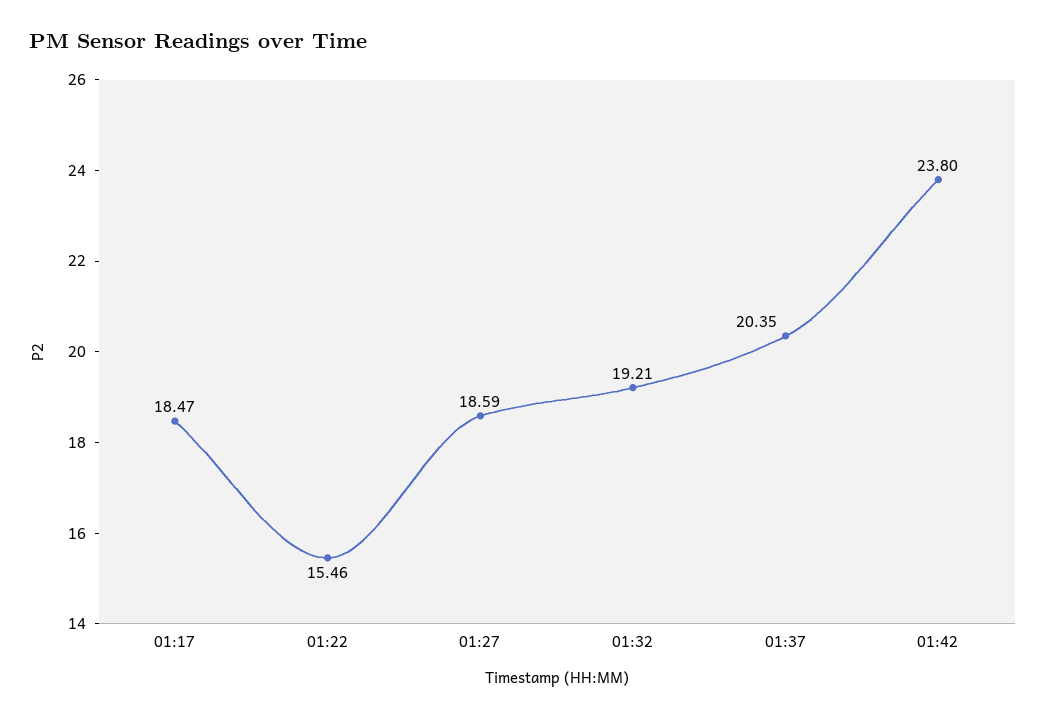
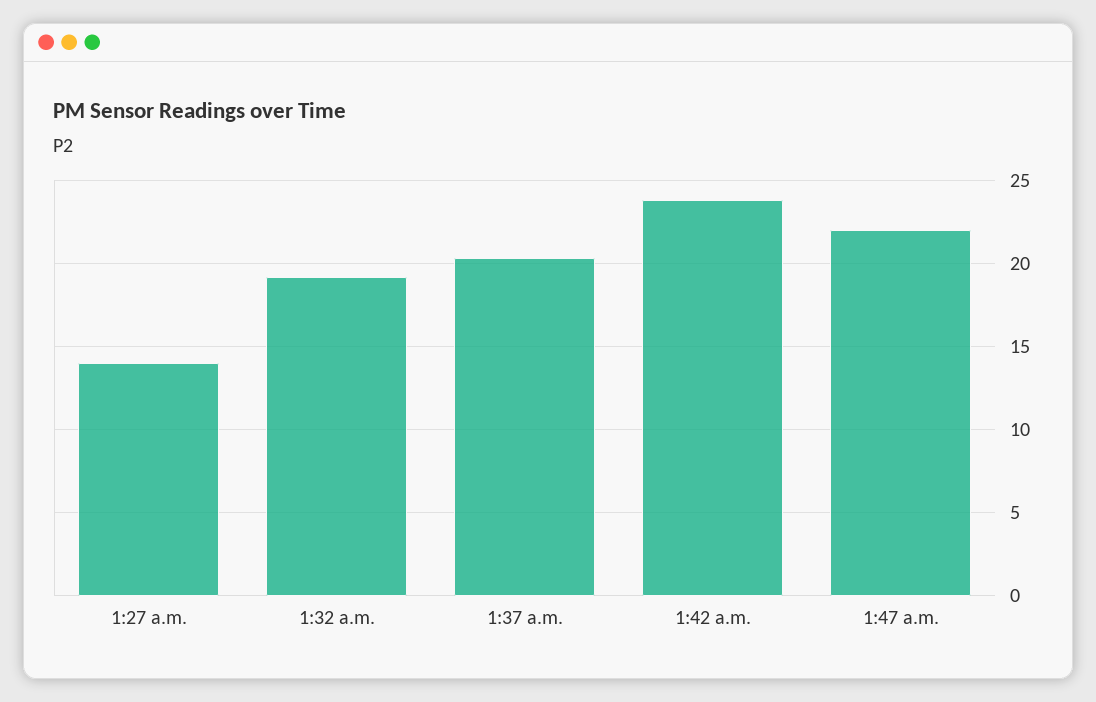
01:17: 18.47 -> none
01:22: 15.46 -> none
01:27: 18.59 -> 14
1:47 a.m.: none -> 22

